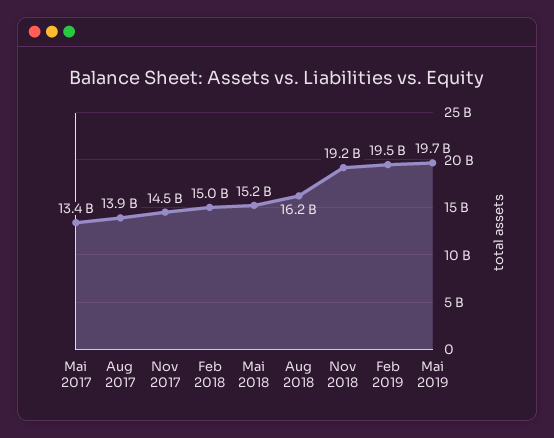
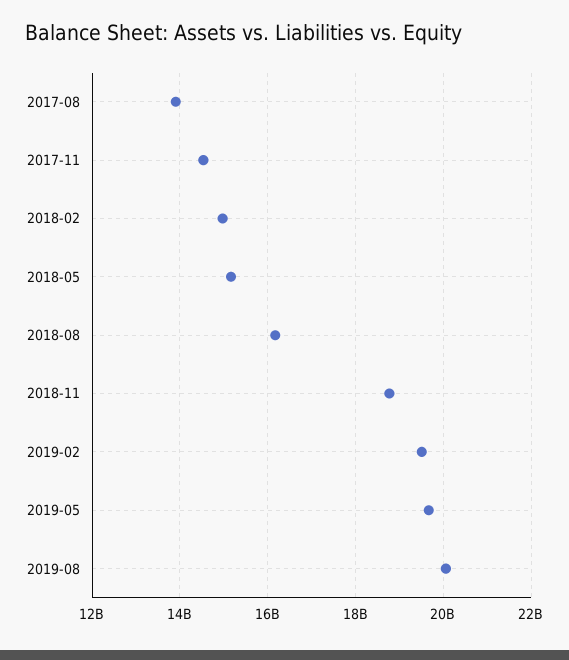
Mai 2017: 13400000000 -> none
Nov 2018: 19200000000 -> 18800000000
2019-08: none -> 20000000000

